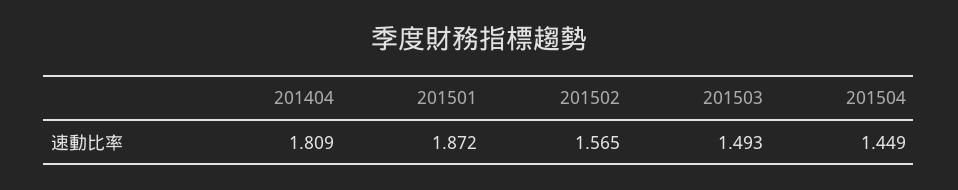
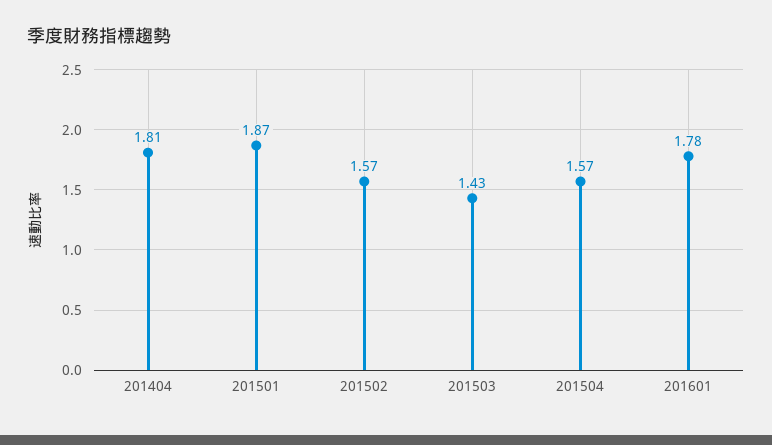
201503: 1.493 -> 1.43
201504: 1.449 -> 1.57
201601: none -> 1.78

